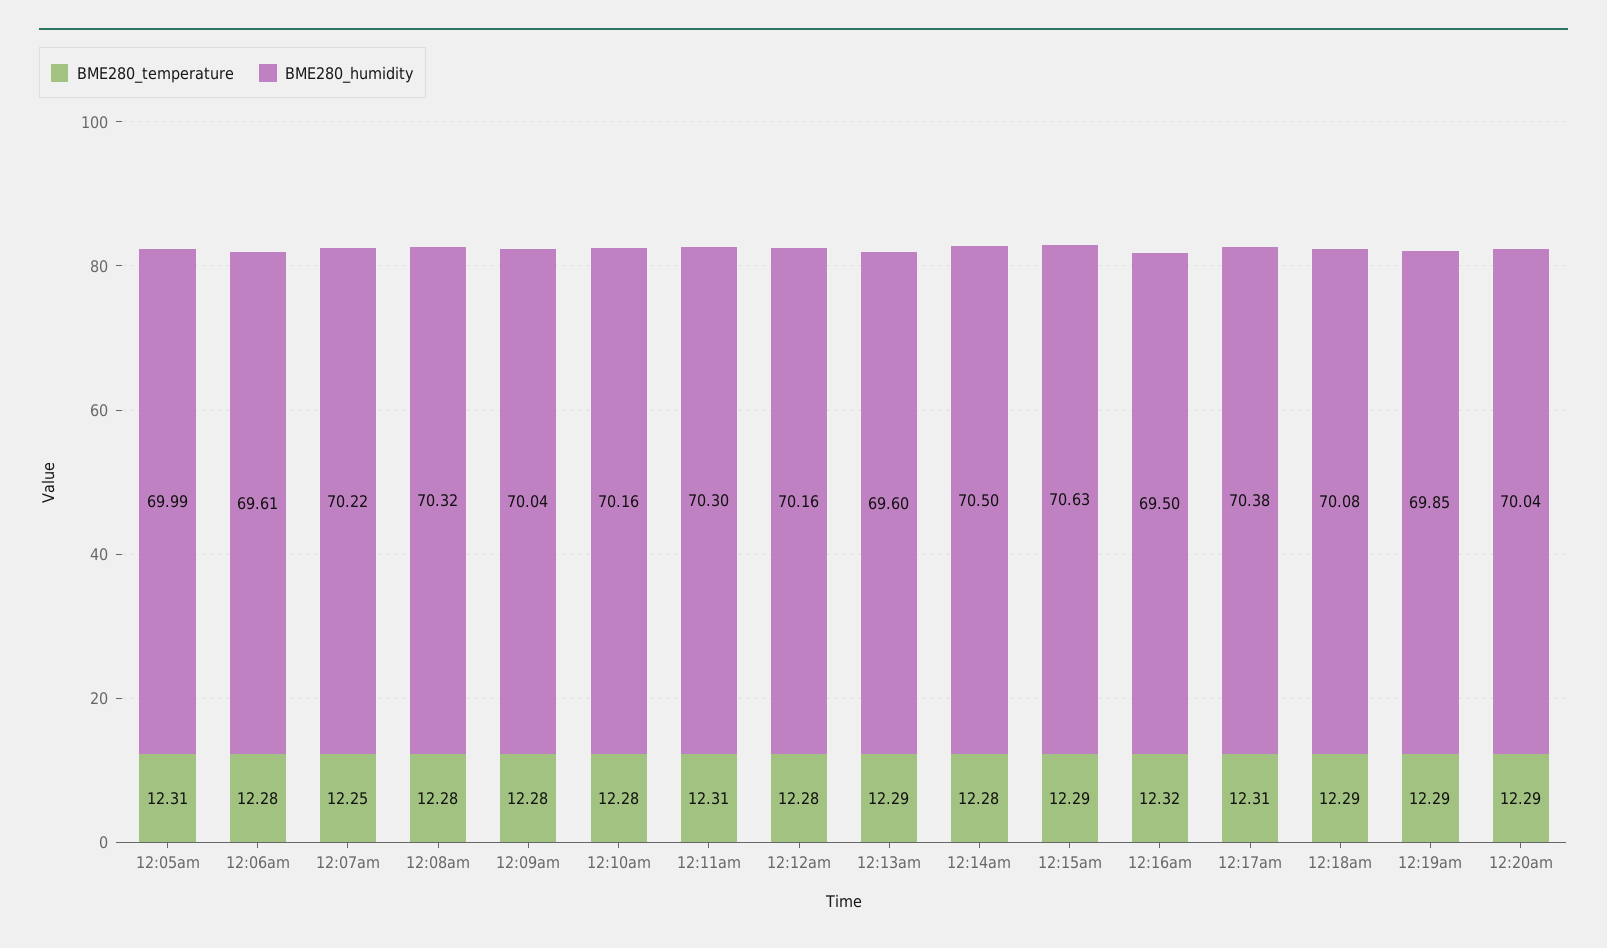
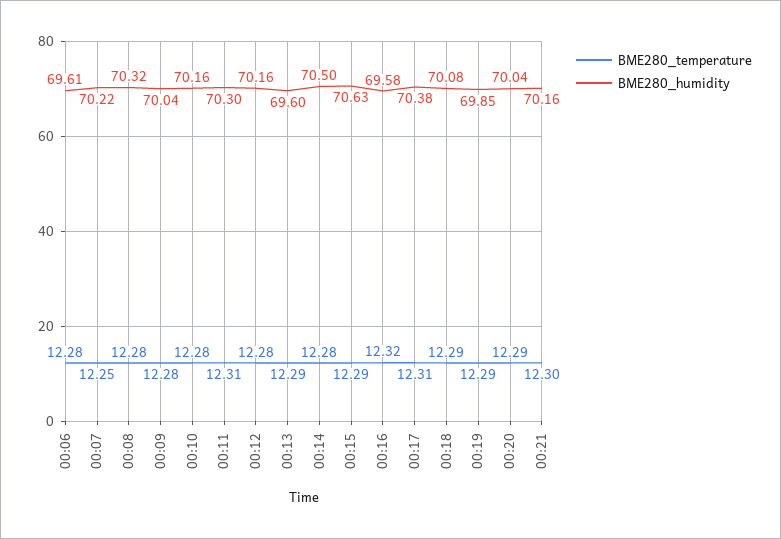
BME280_temperature, 12:05am: 12.31 -> none
BME280_humidity, 12:05am: 69.99 -> none
BME280_humidity, 12:16am: 69.5 -> 69.58
BME280_temperature, 00:21: none -> 12.3
BME280_humidity, 00:21: none -> 70.16

